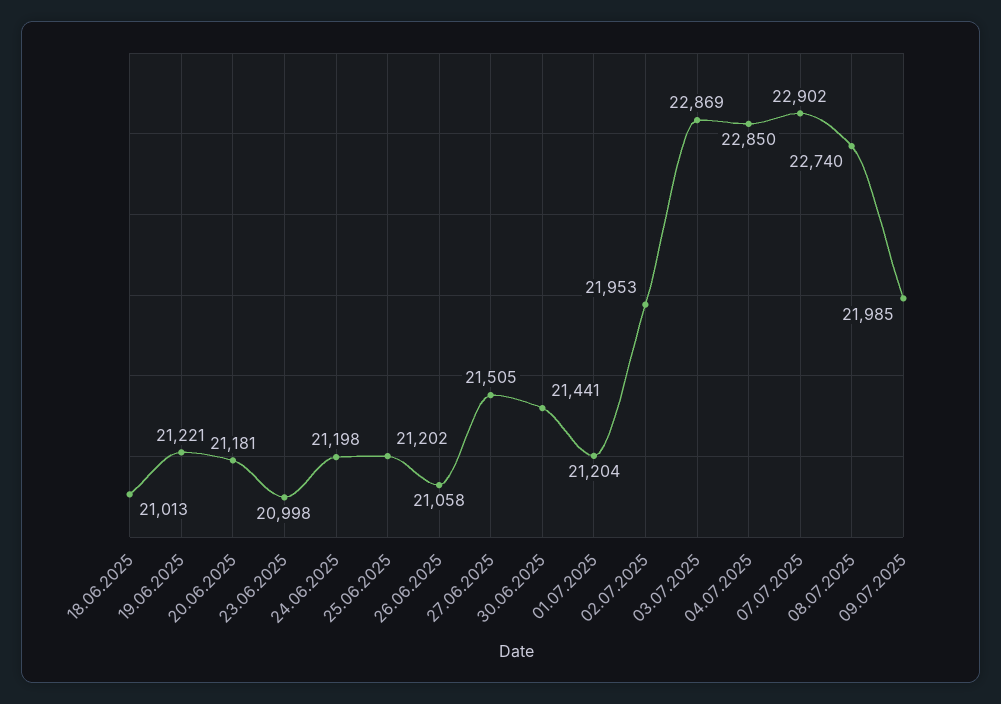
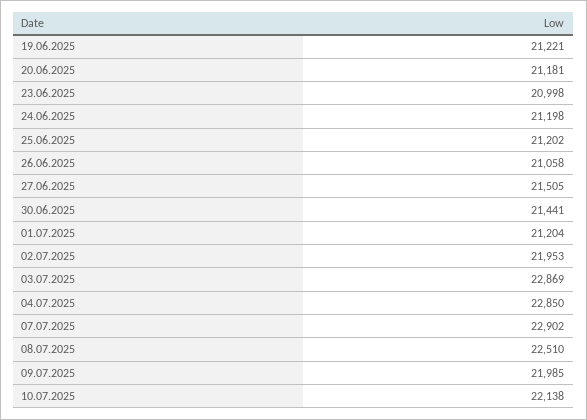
18.06.2025: 21013 -> none
08.07.2025: 22740 -> 22510
10.07.2025: none -> 22138

